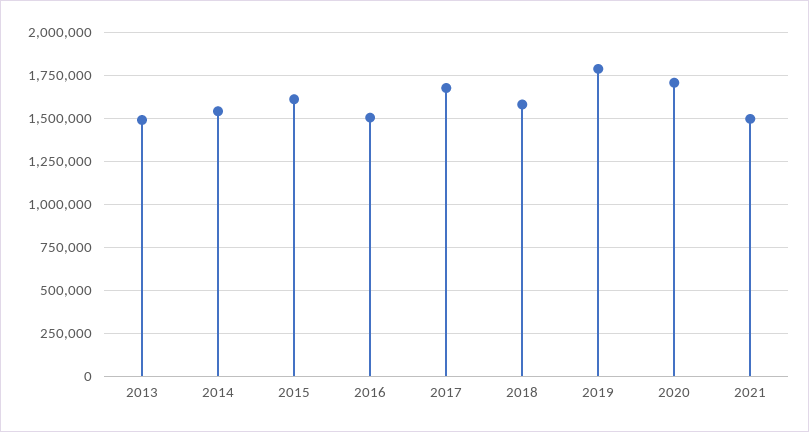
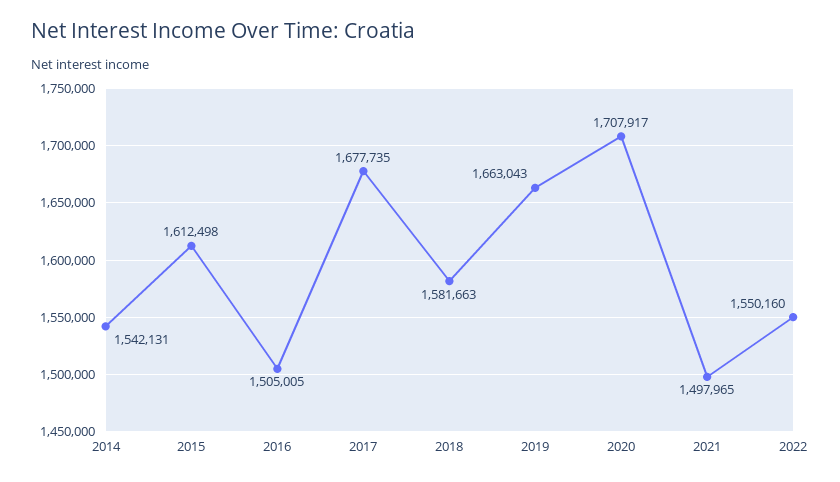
2013: 1500000 -> none
2019: 1800000 -> 1663043
2022: none -> 1550160

